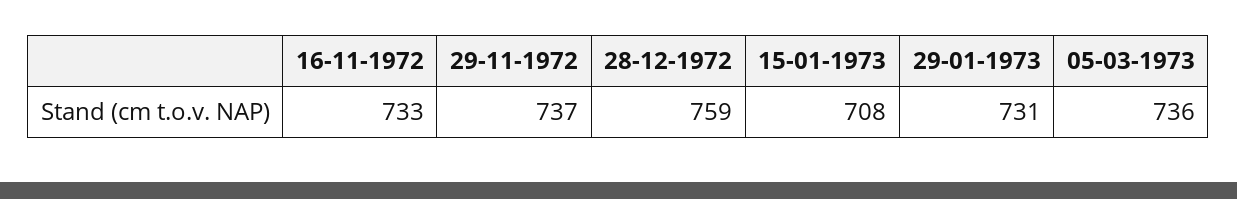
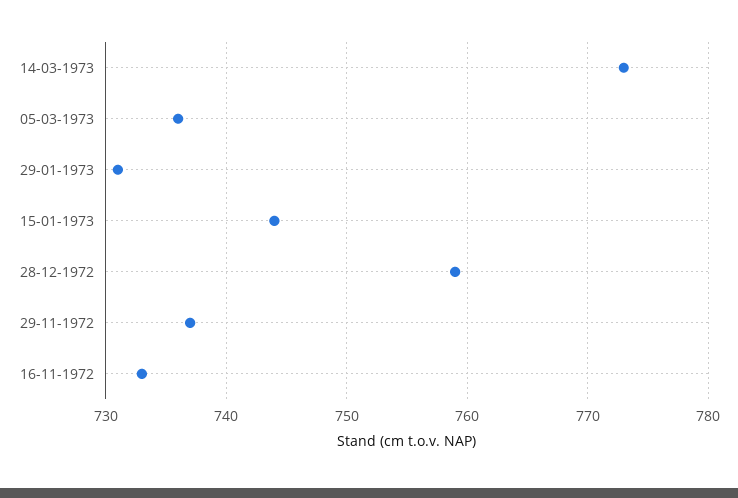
15-01-1973: 708 -> 744
14-03-1973: none -> 773

